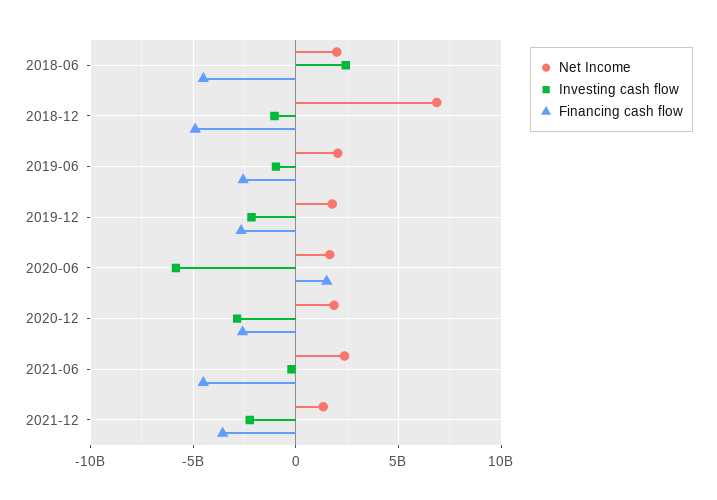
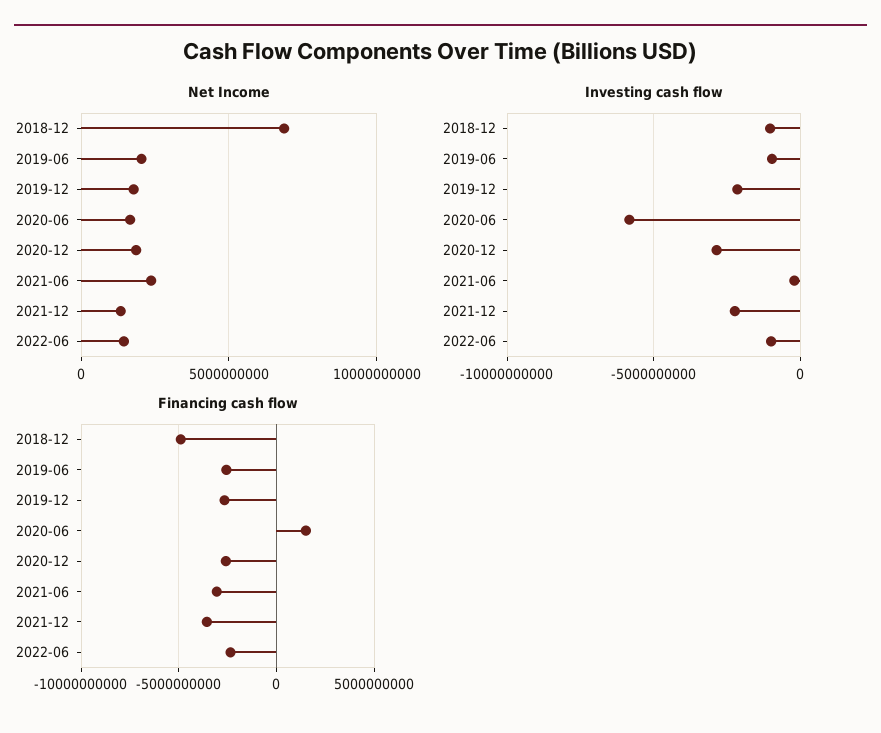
Net Income, 2018-06: 2000000000 -> none
Investing cash flow, 2018-06: 2500000000 -> none
Financing cash flow, 2018-06: -4500000000 -> none
Financing cash flow, 2021-06: -4500000000 -> -3000000000
Net Income, 2022-06: none -> 1500000000
Investing cash flow, 2022-06: none -> -1000000000
Financing cash flow, 2022-06: none -> -2500000000

